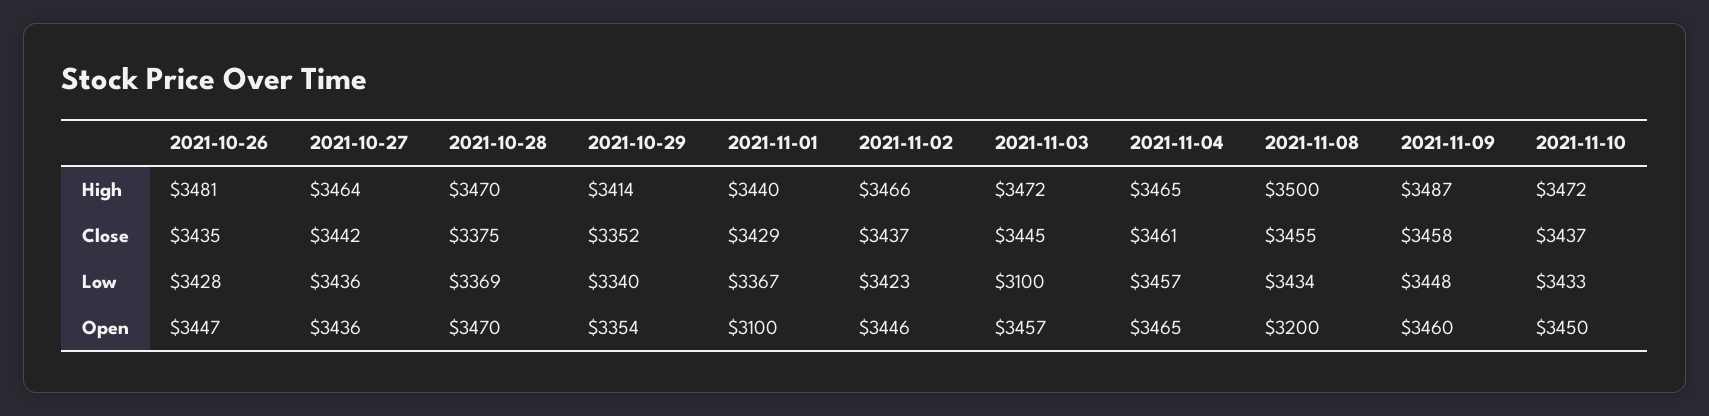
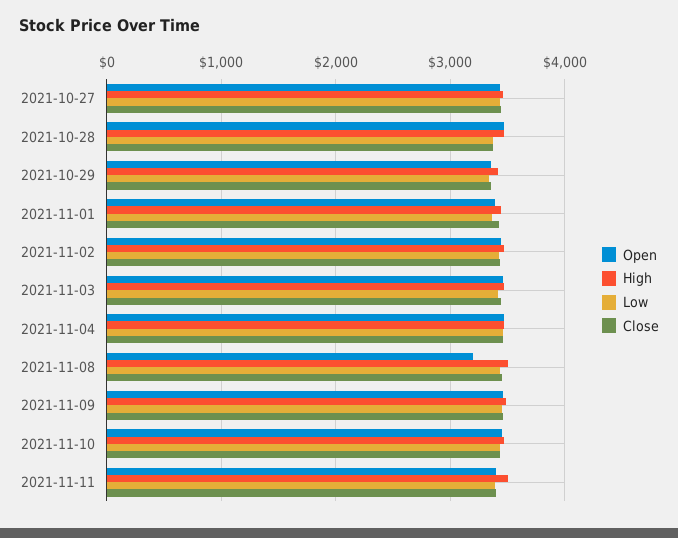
High, 2021-10-26: 3481 -> none
Close, 2021-10-26: 3435 -> none
Low, 2021-10-26: 3428 -> none
Low, 2021-11-03: 3100 -> 3400
Open, 2021-10-26: 3447 -> none
Open, 2021-11-01: 3100 -> 3400
Open, 2021-11-11: none -> 3400
High, 2021-11-11: none -> 3500
Low, 2021-11-11: none -> 3400
Close, 2021-11-11: none -> 3400

